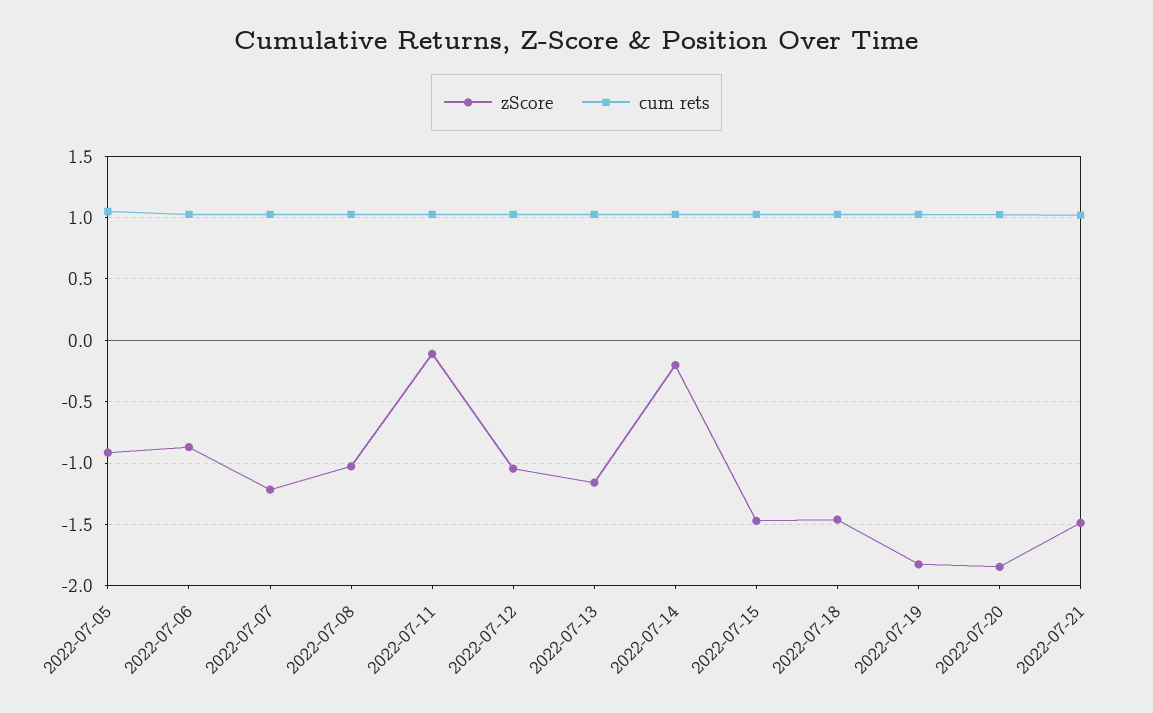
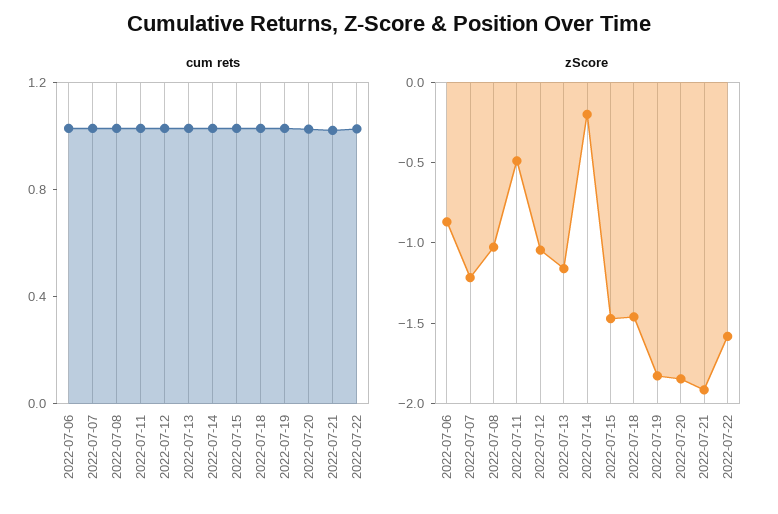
zScore, 2022-07-05: -0.9 -> none
cum rets, 2022-07-05: 1.05 -> none
zScore, 2022-07-11: -0.1 -> -0.5
zScore, 2022-07-21: -1.5 -> -1.9
cum rets, 2022-07-22: none -> 1
zScore, 2022-07-22: none -> -1.6

